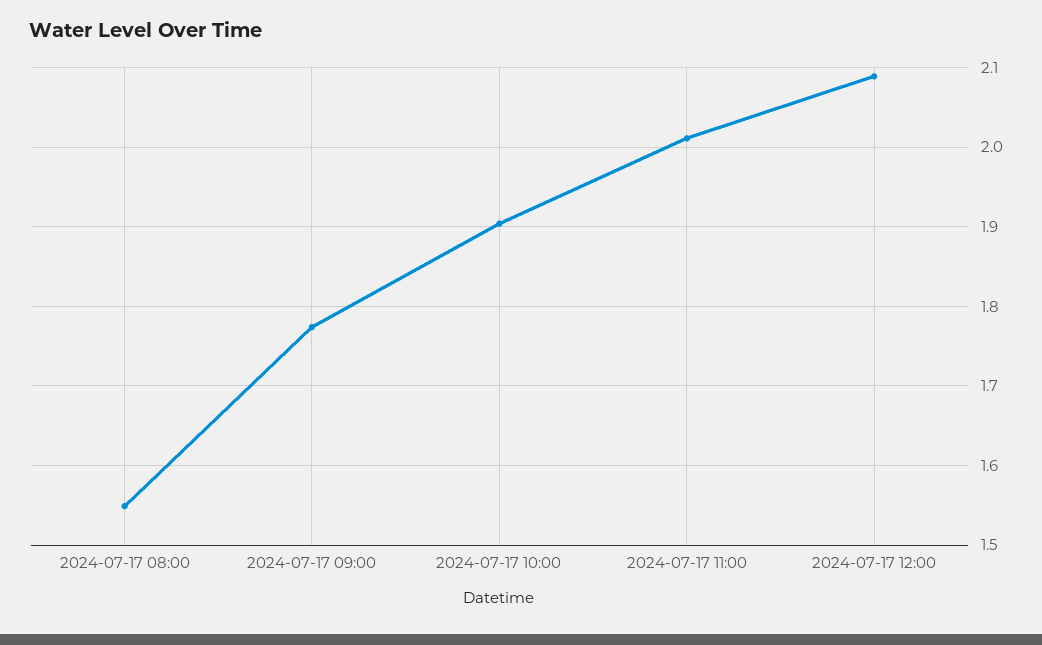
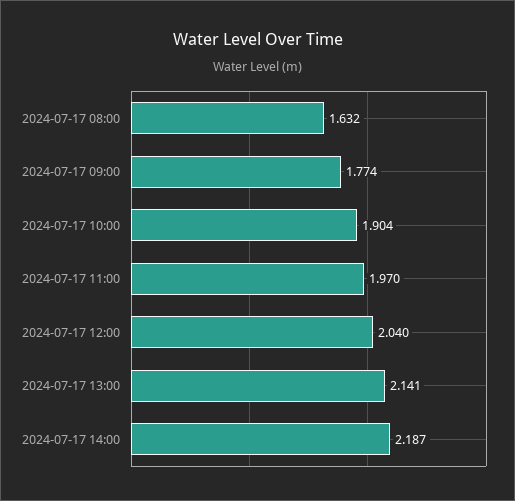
2024-07-17 08:00: 1.55 -> 1.632
2024-07-17 11:00: 2.01 -> 1.97
2024-07-17 12:00: 2.09 -> 2.04
2024-07-17 13:00: none -> 2.141
2024-07-17 14:00: none -> 2.187

